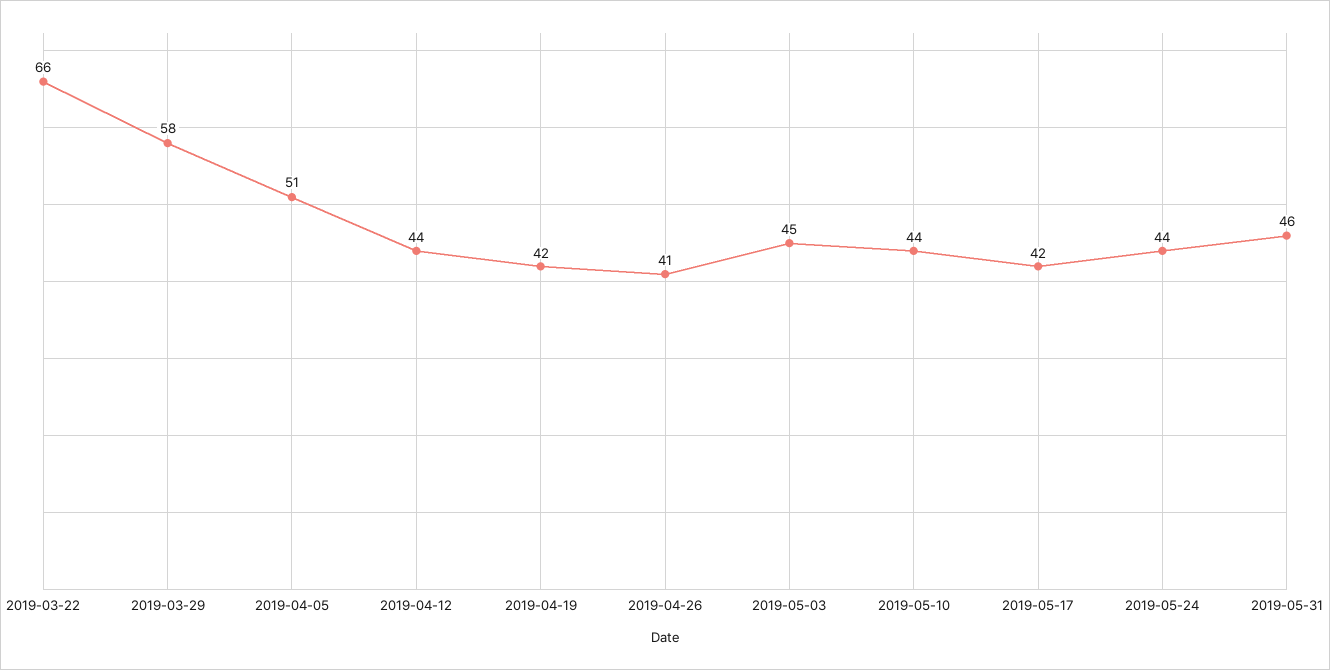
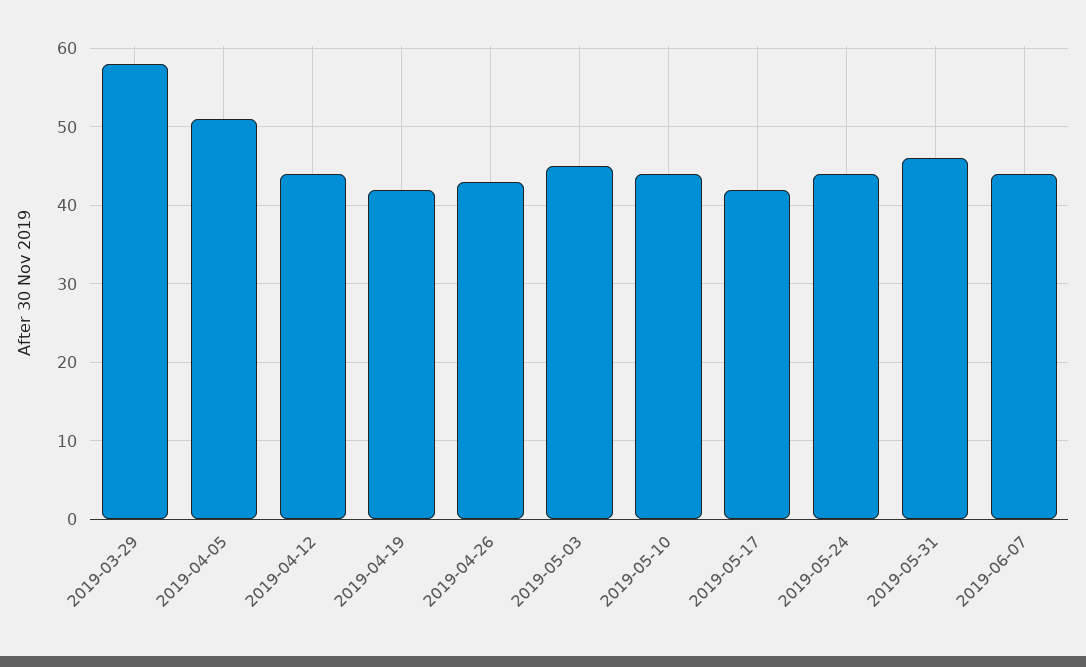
2019-03-22: 66 -> none
2019-04-26: 41 -> 43
2019-06-07: none -> 44

